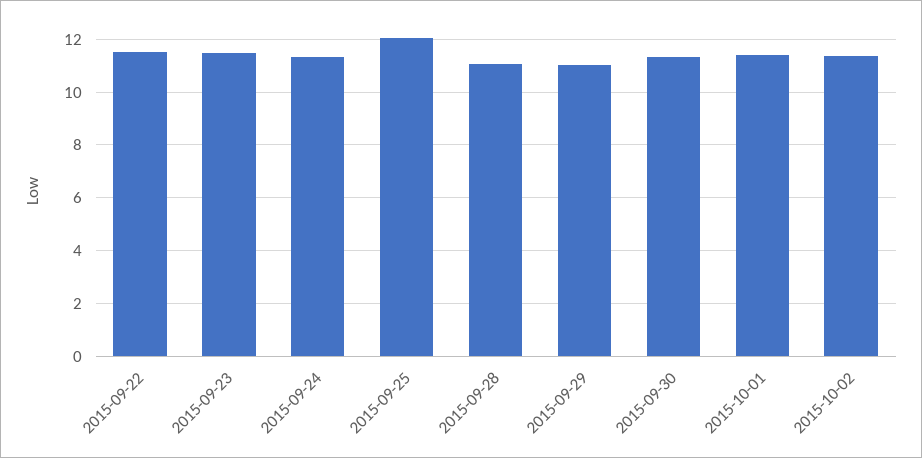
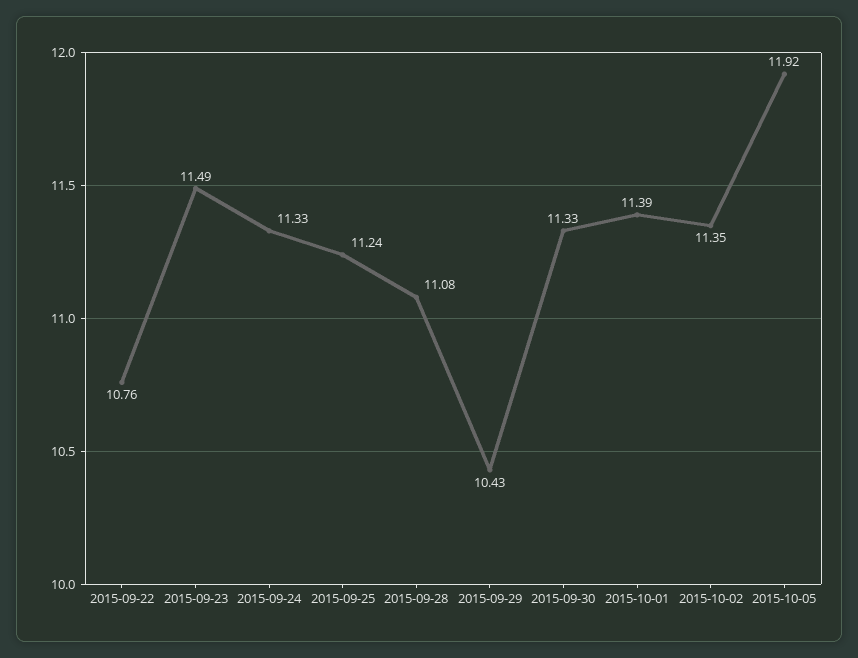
2015-09-22: 11.5 -> 10.76
2015-09-25: 12 -> 11.24
2015-09-29: 11 -> 10.43
2015-10-05: none -> 11.92

